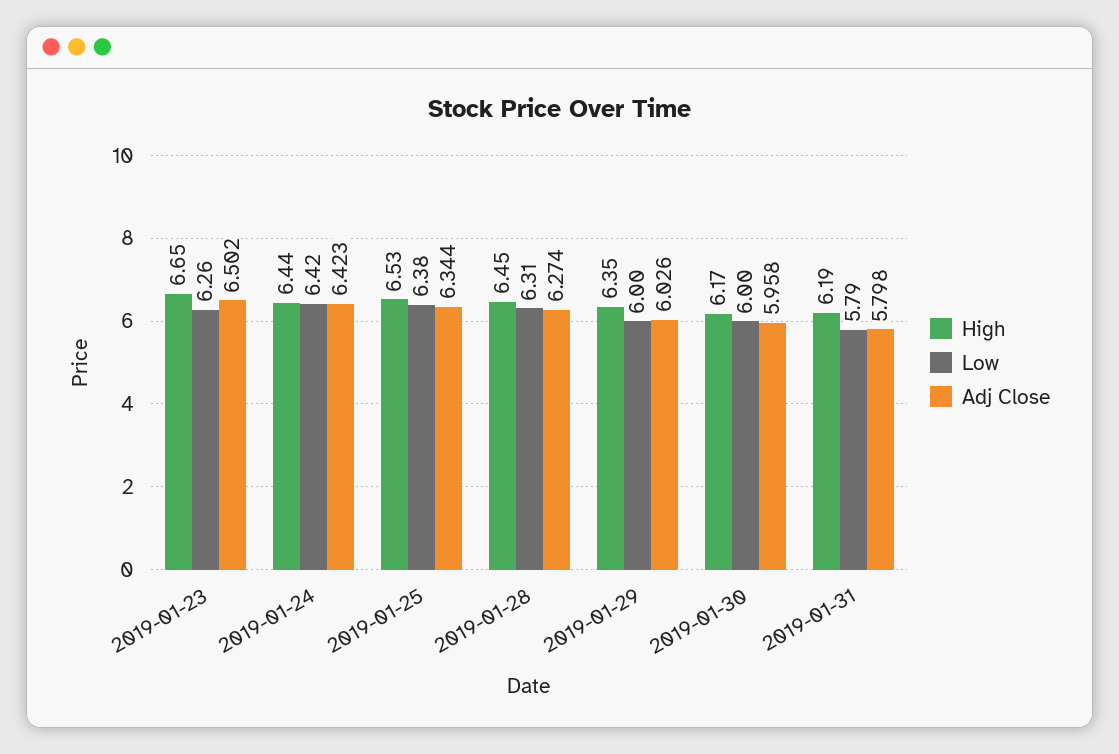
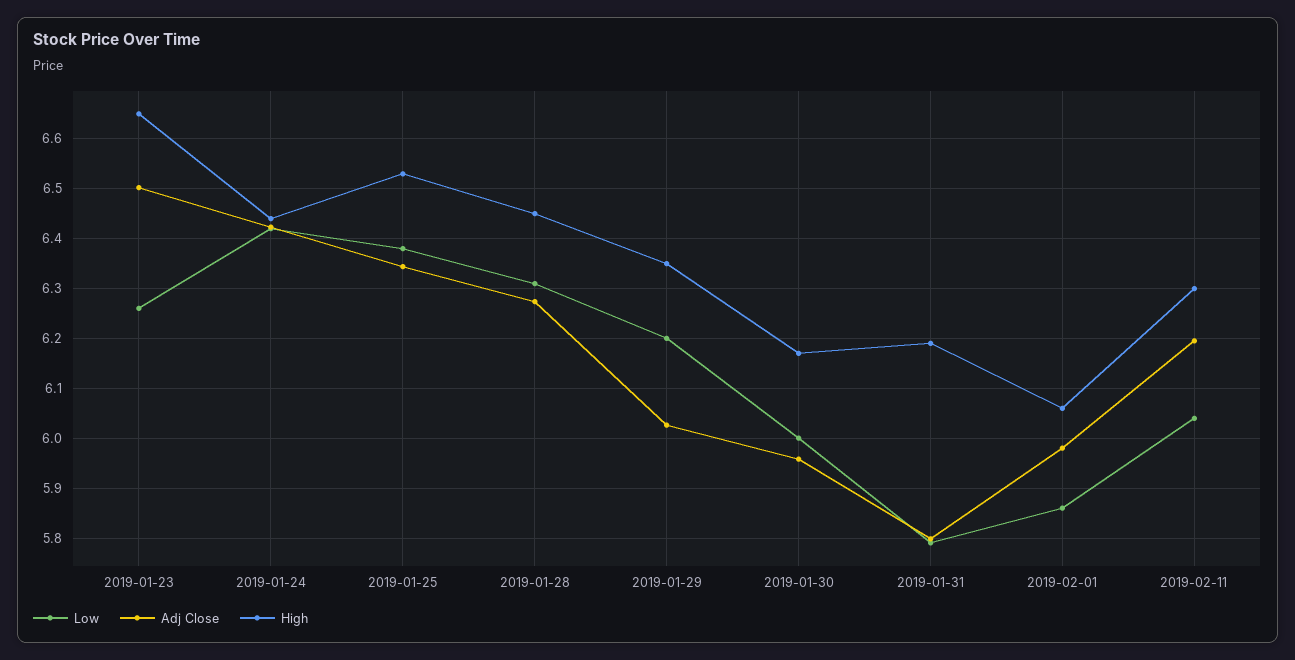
Low, 2019-01-29: 6 -> 6.2
Low, 2019-02-01: none -> 5.86
Adj Close, 2019-02-01: none -> 5.98
High, 2019-02-01: none -> 6.06
Low, 2019-02-11: none -> 6.04
Adj Close, 2019-02-11: none -> 6.2
High, 2019-02-11: none -> 6.3

